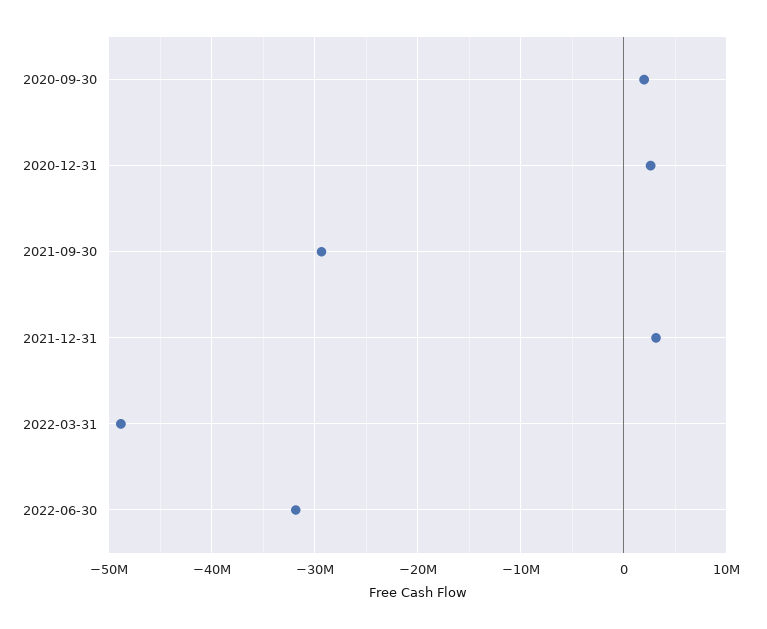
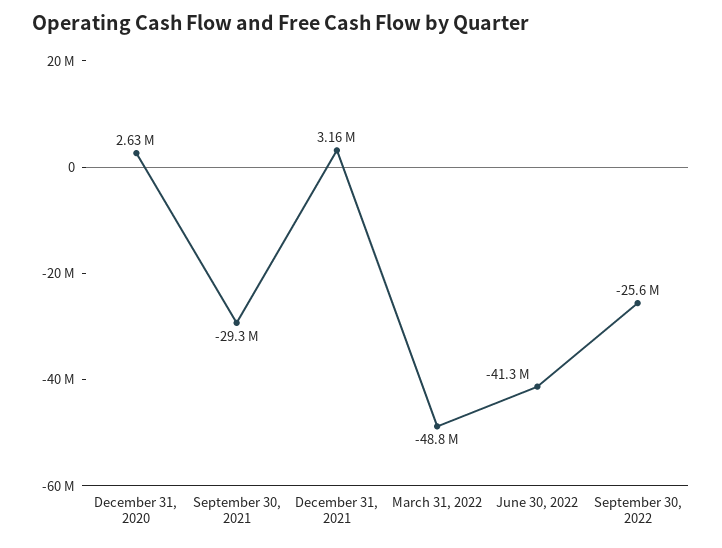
2020-09-30: 2000000 -> none
2022-06-30: -32000000 -> -41300000
September 30, 2022: none -> -25600000

